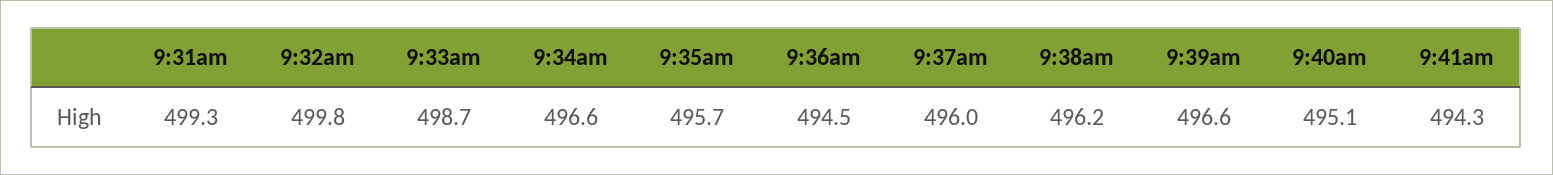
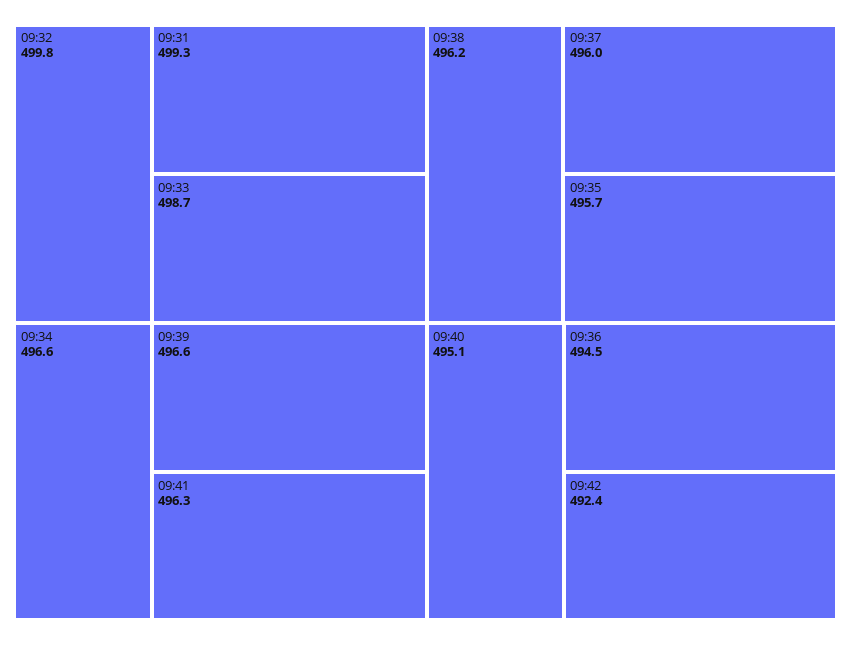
9:41am: 494.3 -> 496.3
09:42: none -> 492.4

